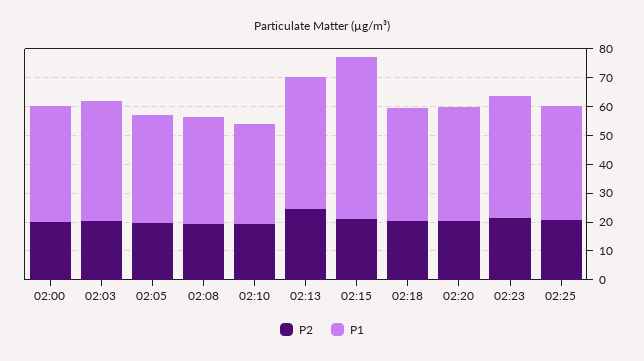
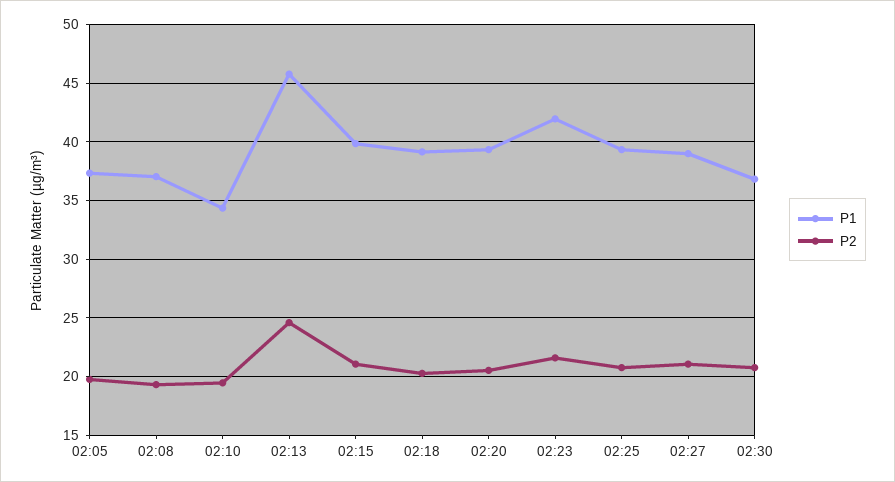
P2, 02:00: 20 -> none
P1, 02:00: 40 -> none
P2, 02:03: 20 -> none
P1, 02:03: 40 -> none
P1, 02:15: 55 -> 40
P1, 02:27: none -> 39
P2, 02:27: none -> 21
P1, 02:30: none -> 37
P2, 02:30: none -> 21

